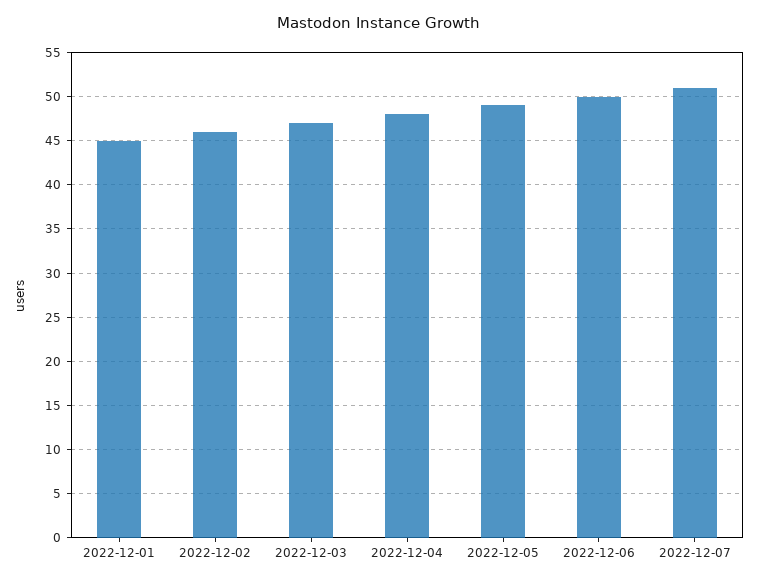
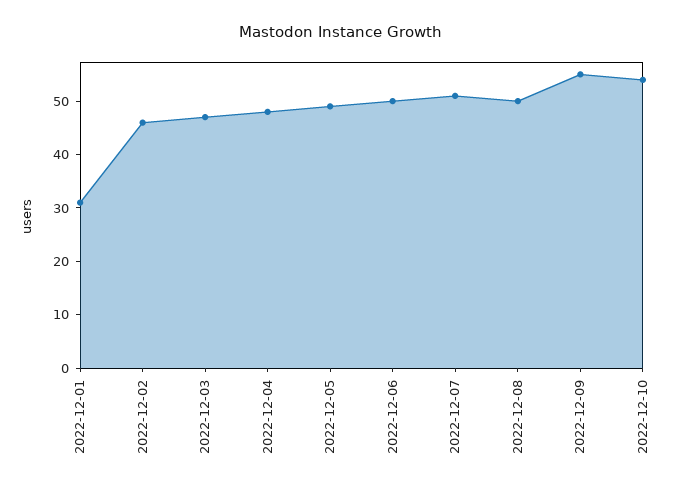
2022-12-01: 45 -> 30
2022-12-08: none -> 50
2022-12-09: none -> 55
2022-12-10: none -> 55

